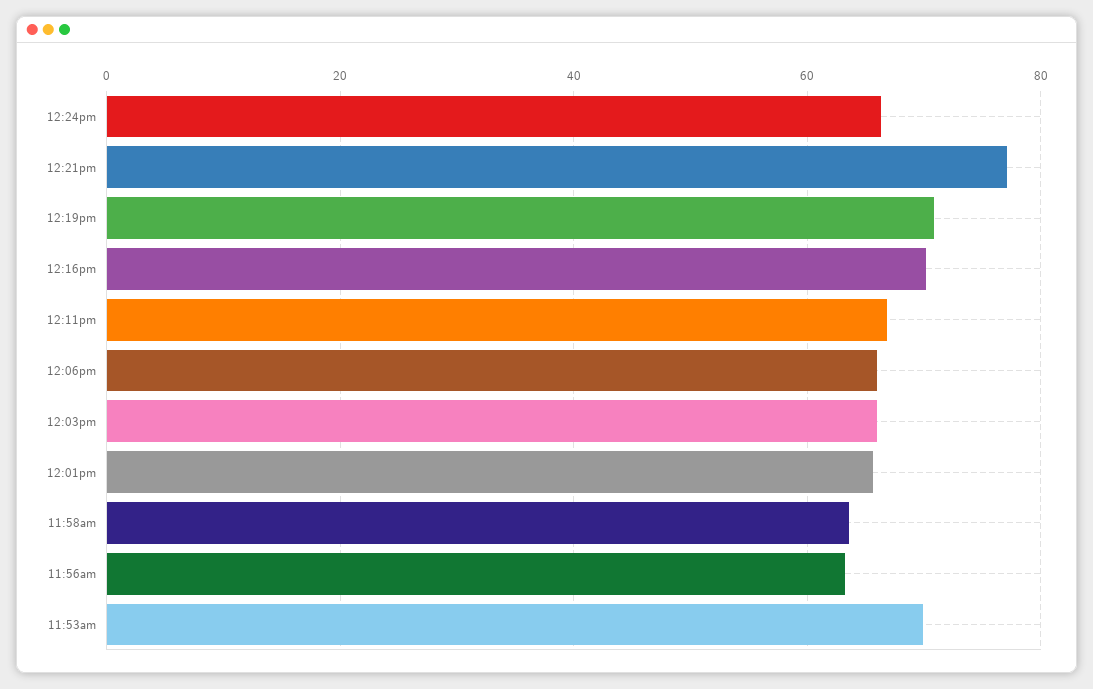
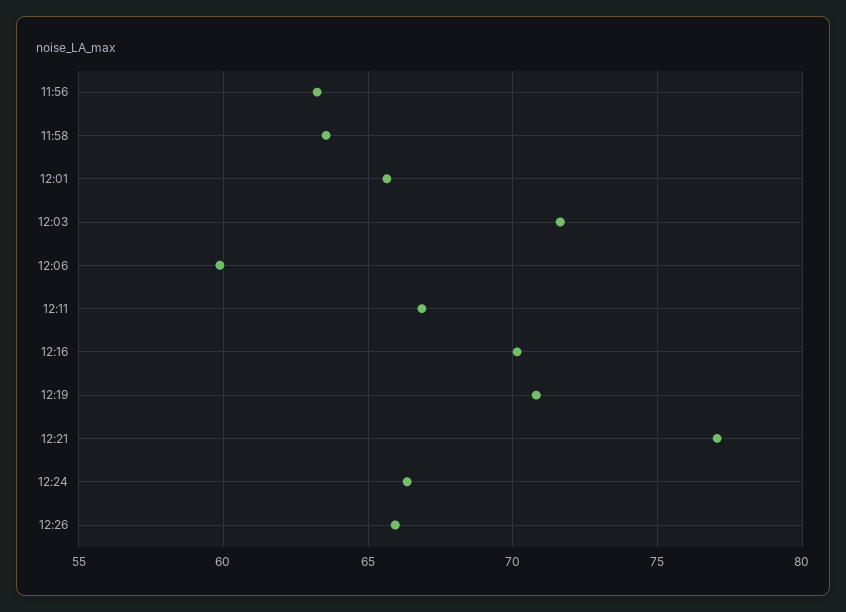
12:06pm: 66 -> 60
12:03pm: 66 -> 71.5
11:53am: 70 -> none
12:26: none -> 66

